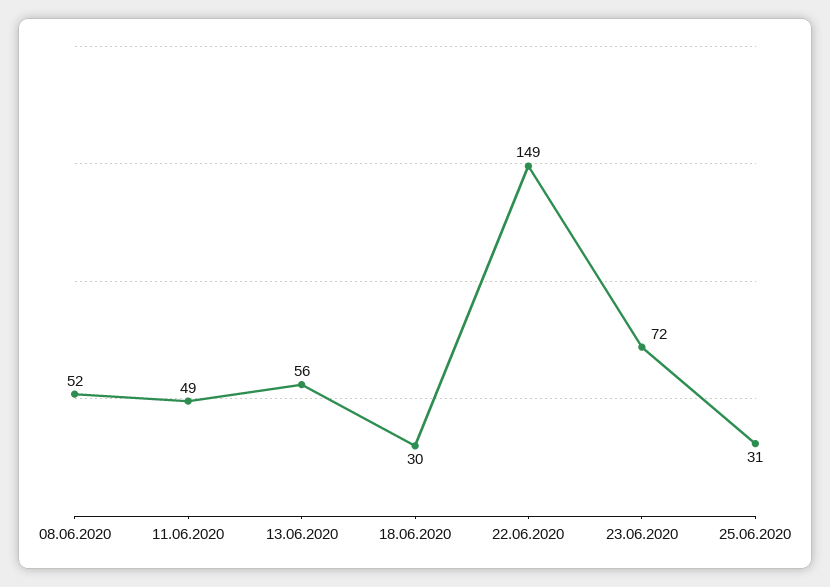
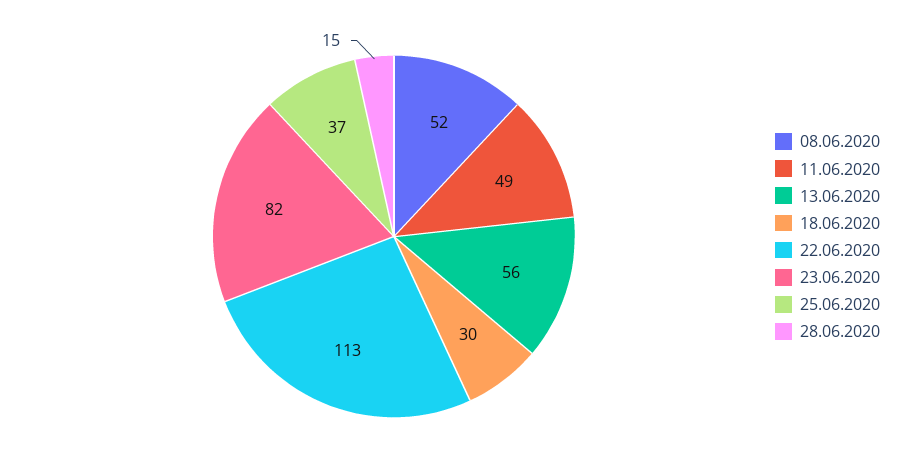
22.06.2020: 149 -> 113
23.06.2020: 72 -> 82
25.06.2020: 31 -> 37
28.06.2020: none -> 15

